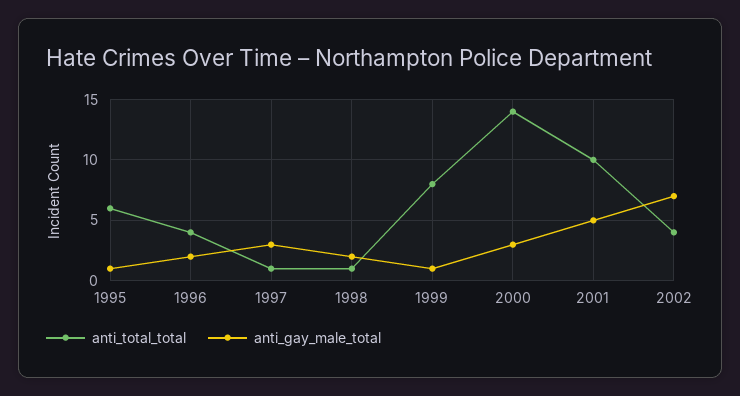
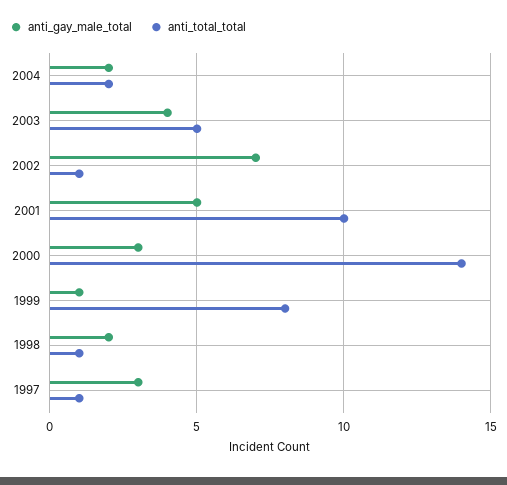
anti_total_total, 1995: 6 -> none
anti_gay_male_total, 1995: 1 -> none
anti_total_total, 1996: 4 -> none
anti_gay_male_total, 1996: 2 -> none
anti_total_total, 2002: 4 -> 1
anti_gay_male_total, 2004: none -> 2
anti_total_total, 2004: none -> 2
anti_gay_male_total, 2003: none -> 4
anti_total_total, 2003: none -> 5

